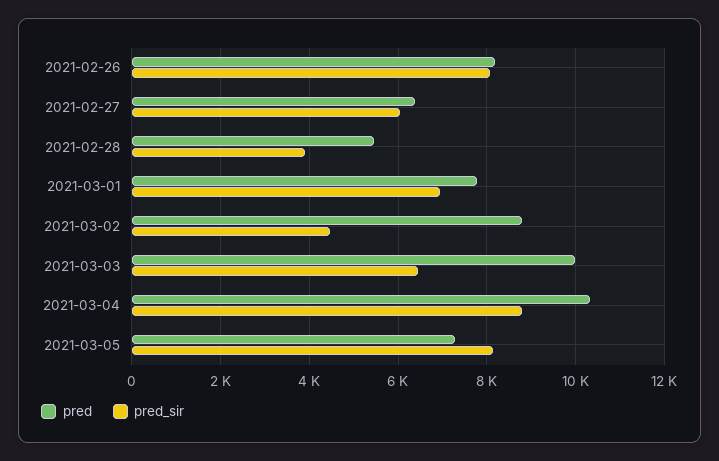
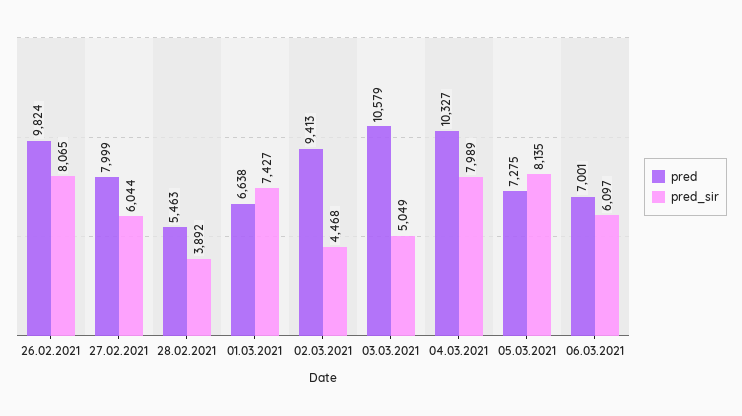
pred, 2021-02-26: 8200 -> 9824
pred, 2021-02-27: 6400 -> 7999
pred, 2021-03-01: 7800 -> 6638
pred_sir, 2021-03-01: 7000 -> 7427
pred, 2021-03-02: 8800 -> 9413
pred, 2021-03-03: 10000 -> 10579
pred_sir, 2021-03-03: 6400 -> 5049
pred_sir, 2021-03-04: 8800 -> 7989
pred, 06.03.2021: none -> 7001
pred_sir, 06.03.2021: none -> 6097

